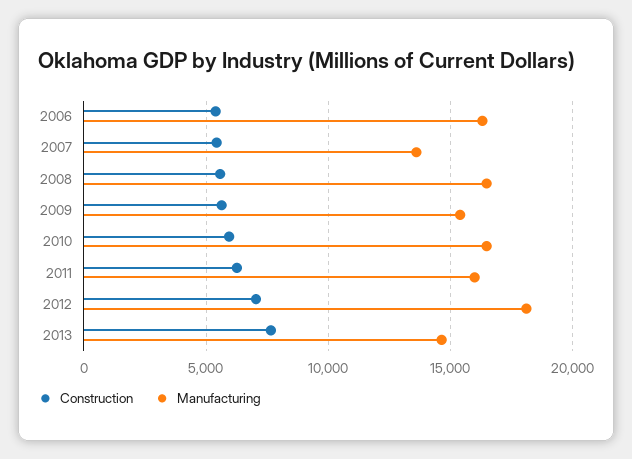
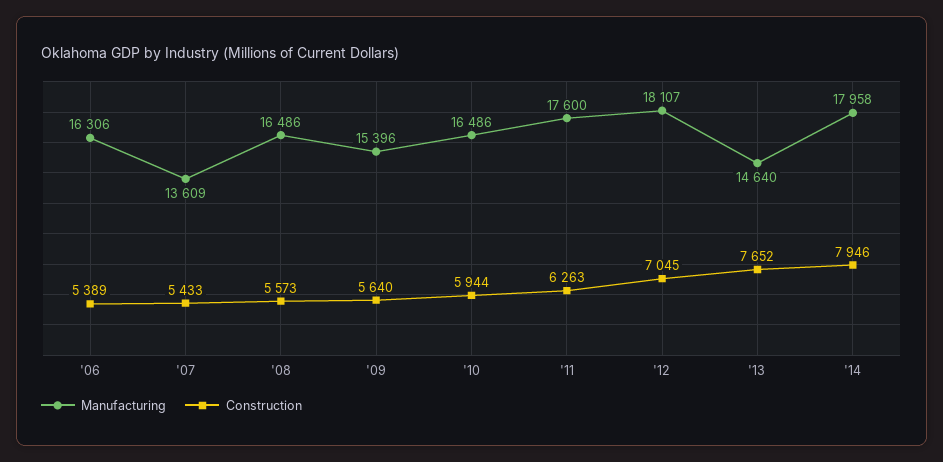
Manufacturing, 2011: 16000 -> 17600
Manufacturing, '14: none -> 17958
Construction, '14: none -> 7946

